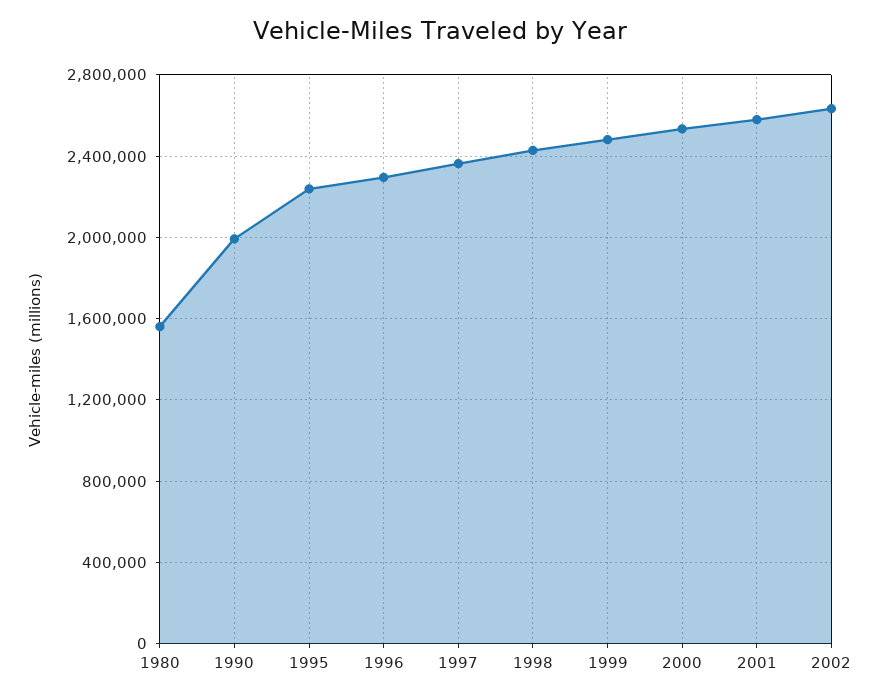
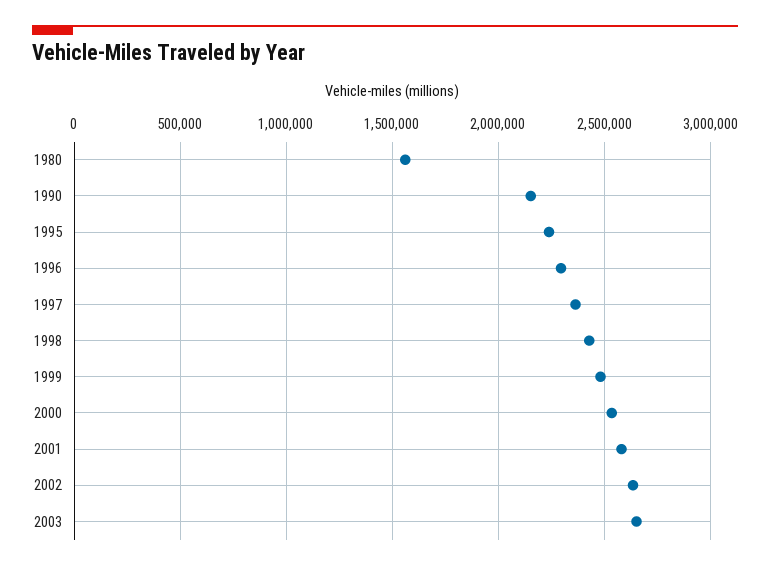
1990: 2000000 -> 2150000
2003: none -> 2650000

